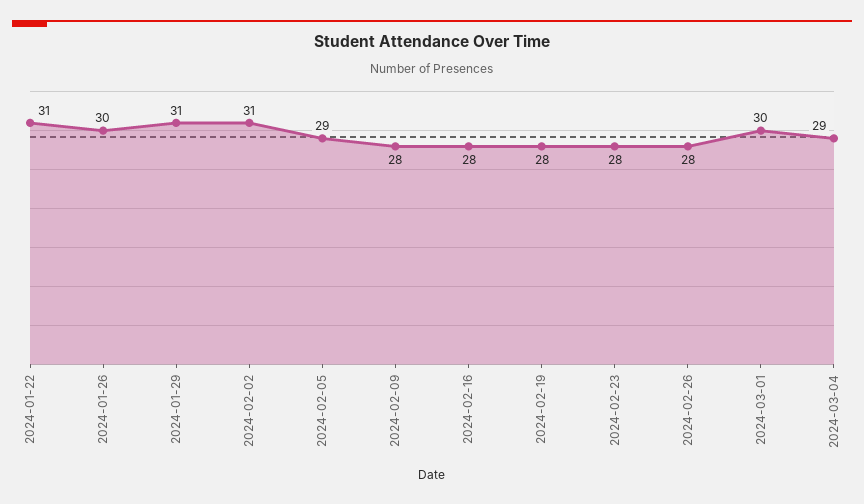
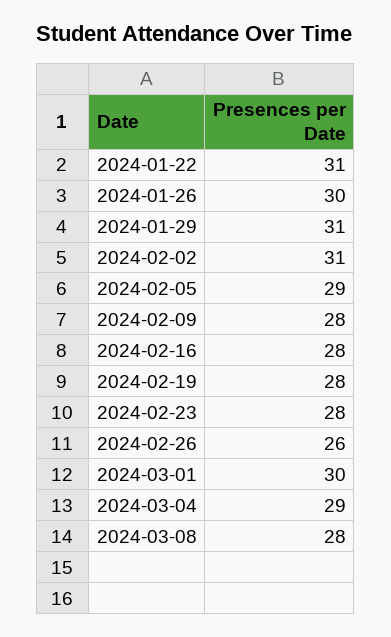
2024-02-26: 28 -> 26
2024-03-08: none -> 28

